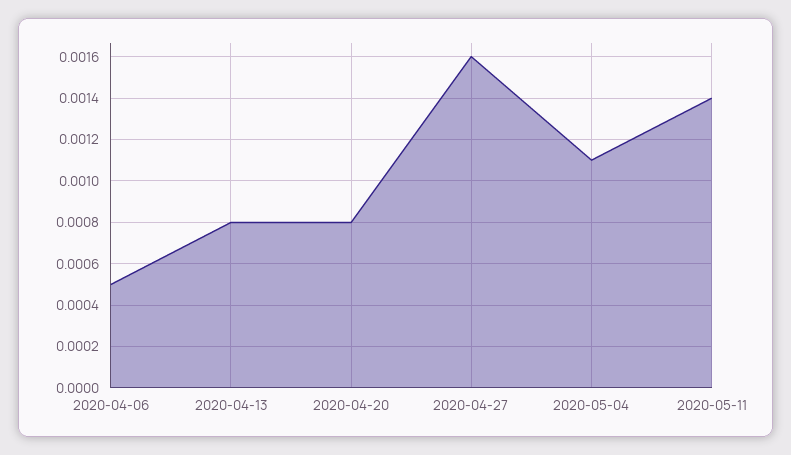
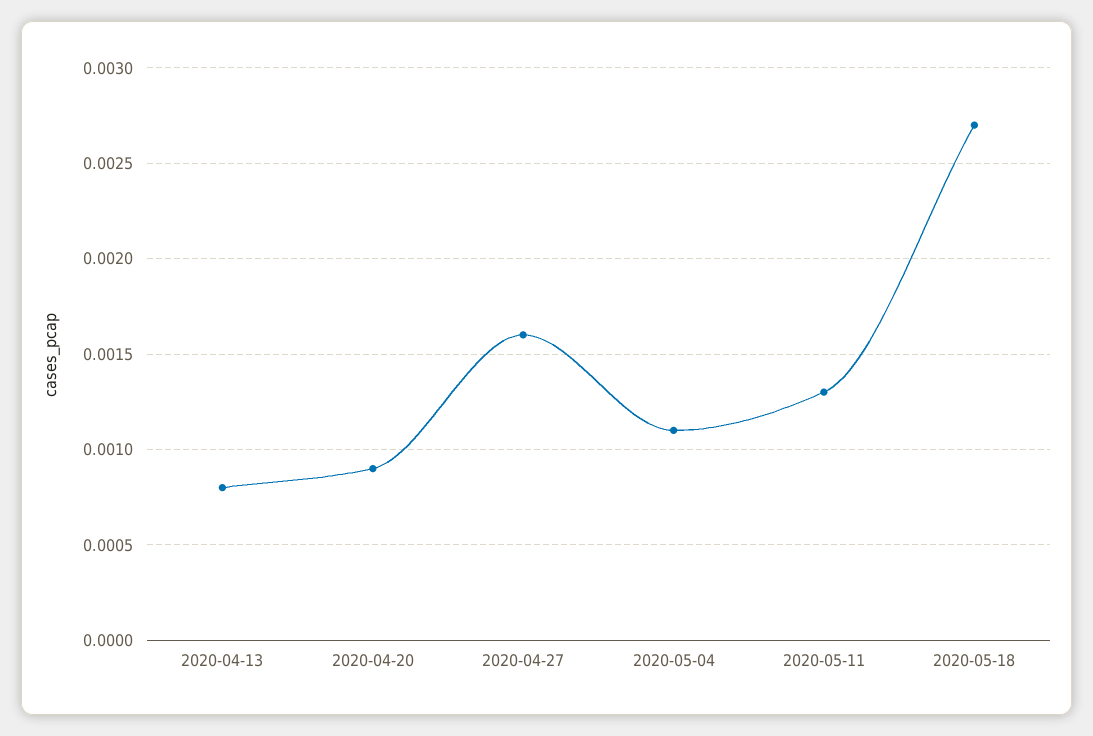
2020-04-06: 0.0005 -> none
2020-04-20: 0.0008 -> 0.0009
2020-05-11: 0.0014 -> 0.0013
2020-05-18: none -> 0.0027

